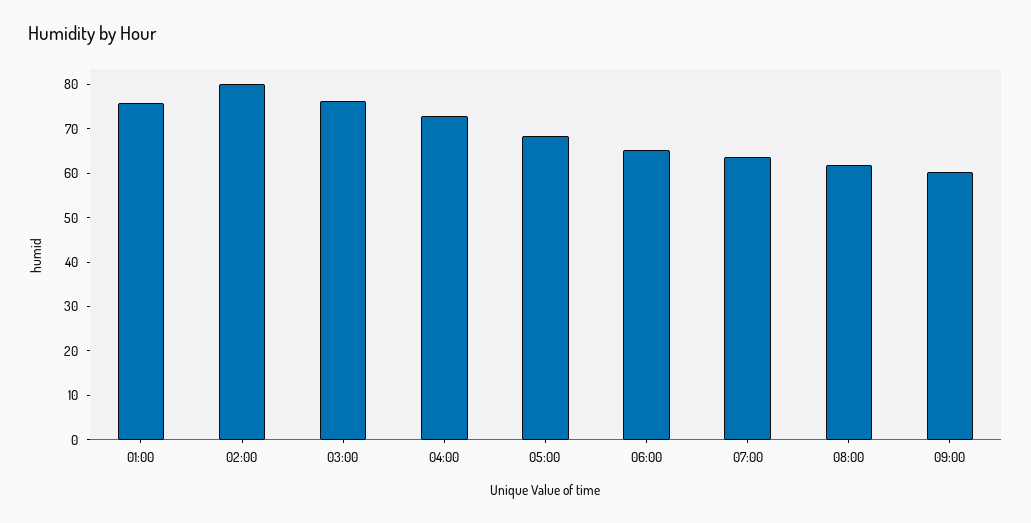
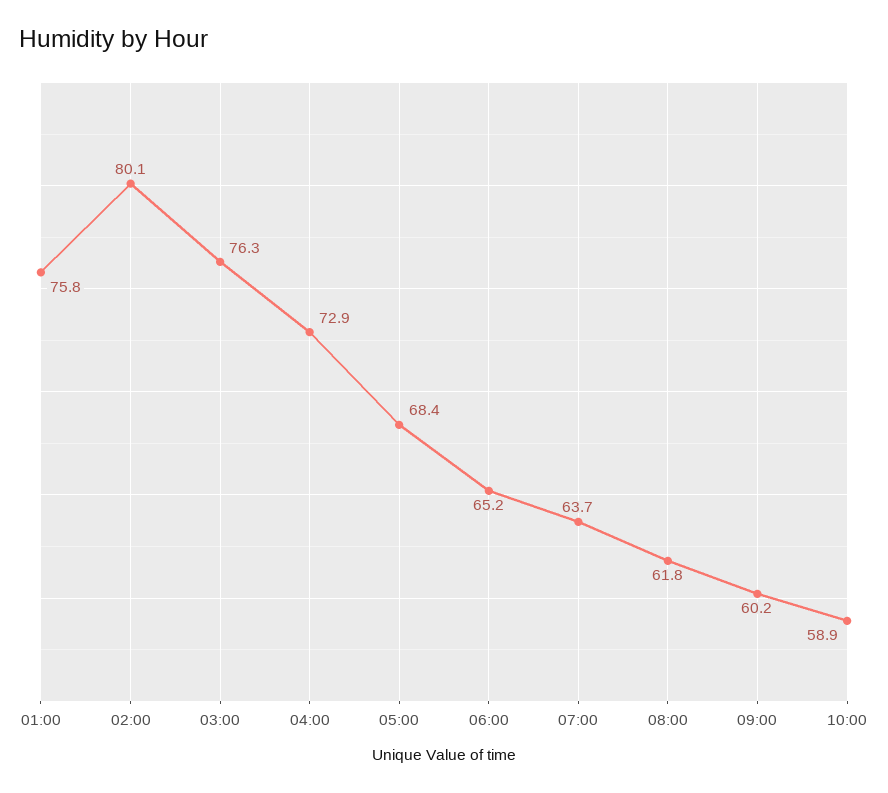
10:00: none -> 58.9

